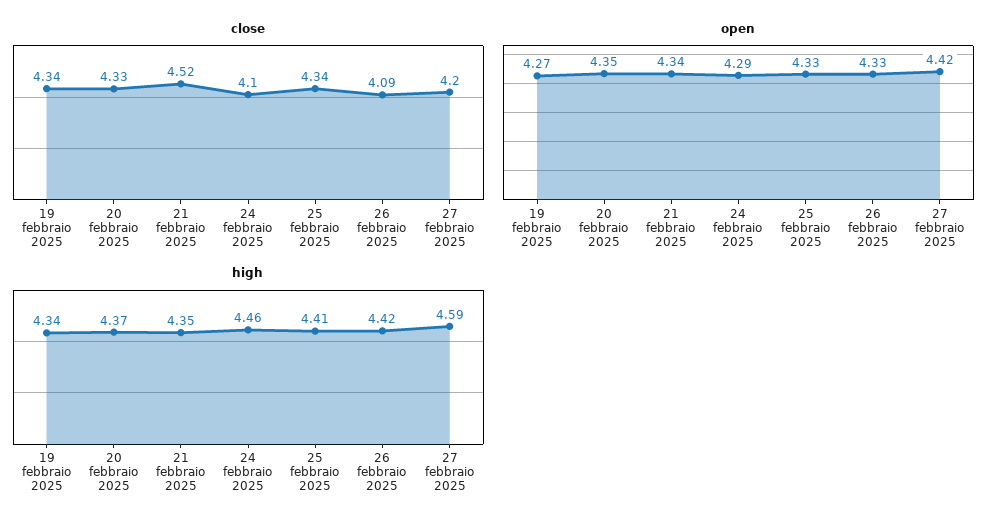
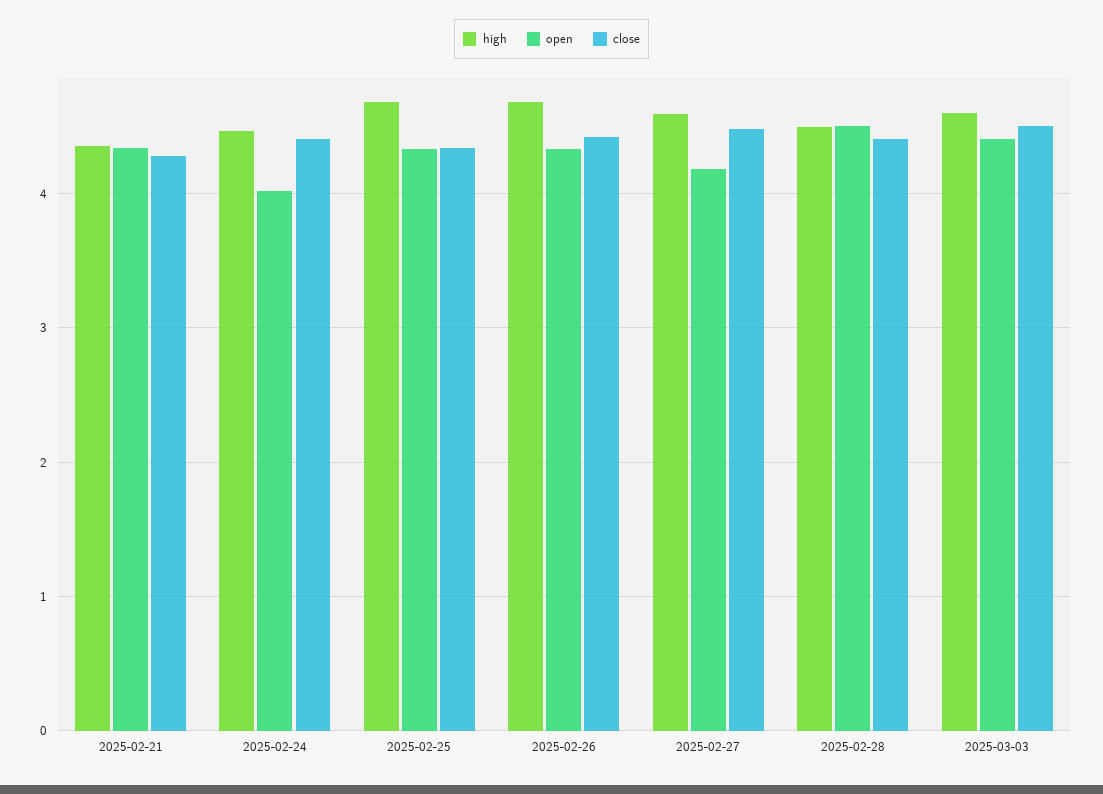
close, 19 febbraio 2025: 4.34 -> none
close, 20 febbraio 2025: 4.33 -> none
close, 21 febbraio 2025: 4.52 -> 4.3
close, 24 febbraio 2025: 4.1 -> 4.4
close, 26 febbraio 2025: 4.09 -> 4.4
close, 27 febbraio 2025: 4.2 -> 4.5
open, 19 febbraio 2025: 4.27 -> none
open, 20 febbraio 2025: 4.35 -> none
open, 24 febbraio 2025: 4.29 -> 4
open, 27 febbraio 2025: 4.42 -> 4.2
high, 19 febbraio 2025: 4.34 -> none
high, 20 febbraio 2025: 4.37 -> none
high, 25 febbraio 2025: 4.41 -> 4.7
high, 26 febbraio 2025: 4.42 -> 4.7
high, 2025-02-28: none -> 4.5
open, 2025-02-28: none -> 4.5
close, 2025-02-28: none -> 4.4
high, 2025-03-03: none -> 4.6
open, 2025-03-03: none -> 4.4
close, 2025-03-03: none -> 4.5

